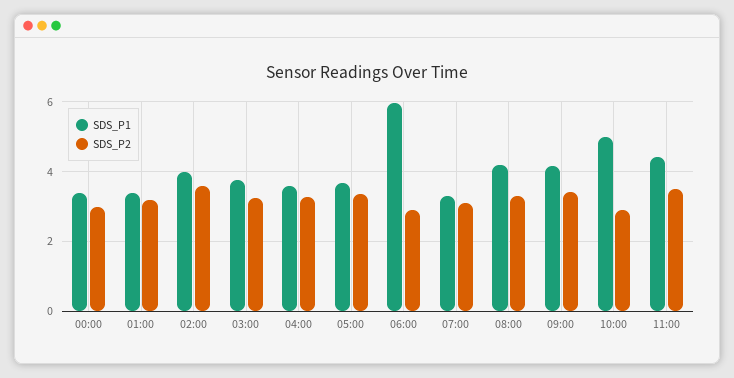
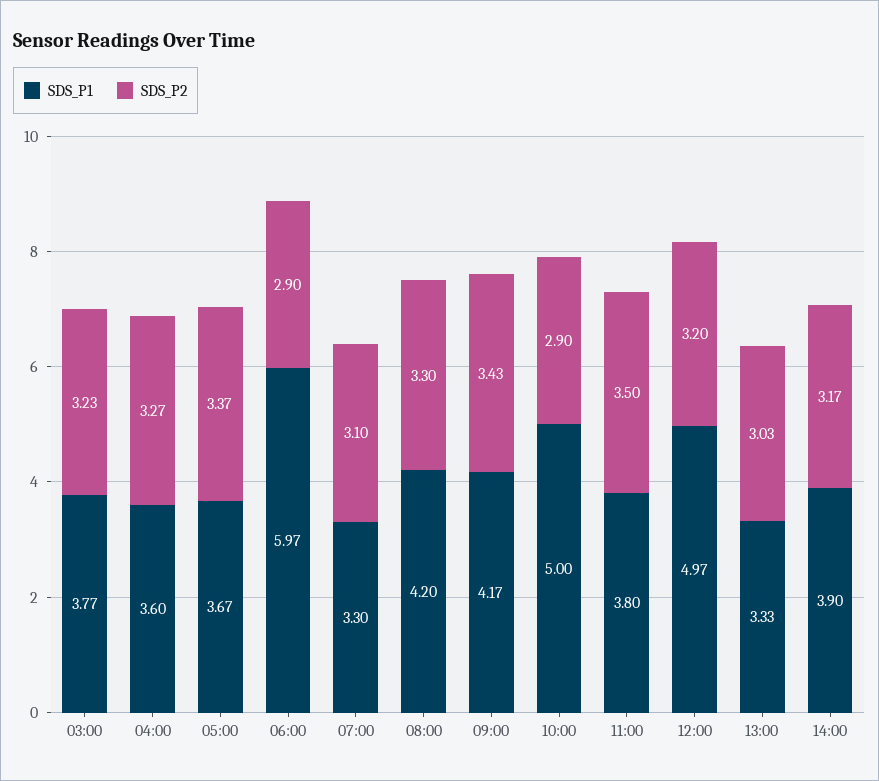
SDS_P1, 00:00: 3.4 -> none
SDS_P2, 00:00: 3 -> none
SDS_P1, 01:00: 3.4 -> none
SDS_P2, 01:00: 3.2 -> none
SDS_P1, 02:00: 4 -> none
SDS_P2, 02:00: 3.6 -> none
SDS_P1, 11:00: 4.4 -> 3.8
SDS_P1, 12:00: none -> 4.97
SDS_P2, 12:00: none -> 3.2
SDS_P1, 13:00: none -> 3.33
SDS_P2, 13:00: none -> 3.03
SDS_P1, 14:00: none -> 3.9
SDS_P2, 14:00: none -> 3.17

